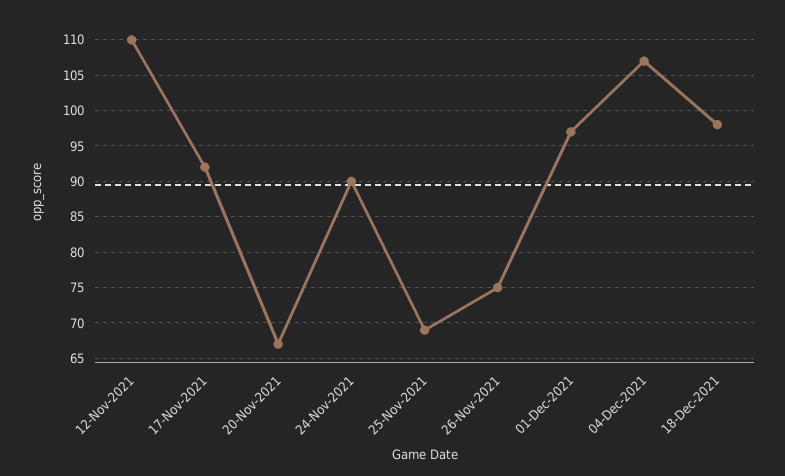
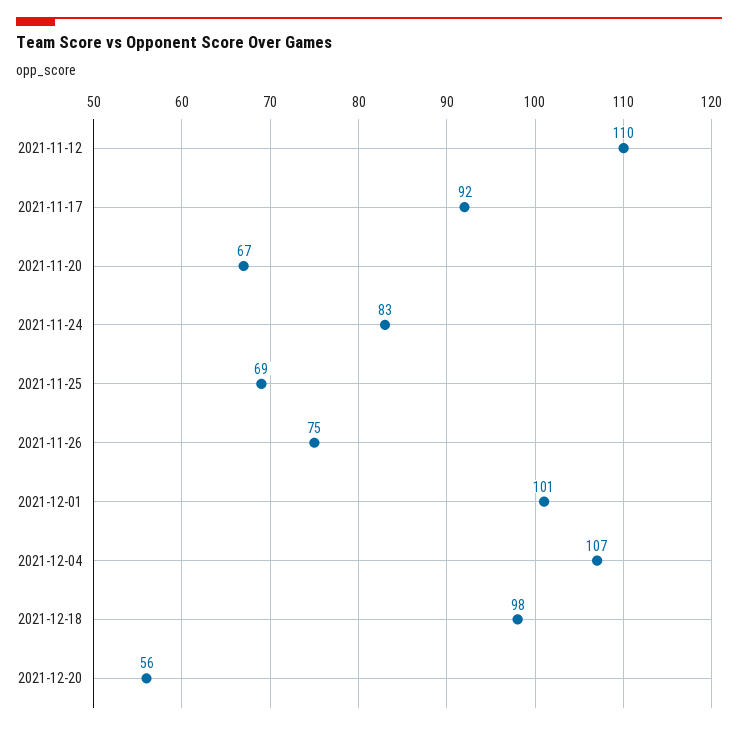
24-Nov-2021: 90 -> 83
01-Dec-2021: 97 -> 101
2021-12-20: none -> 56

